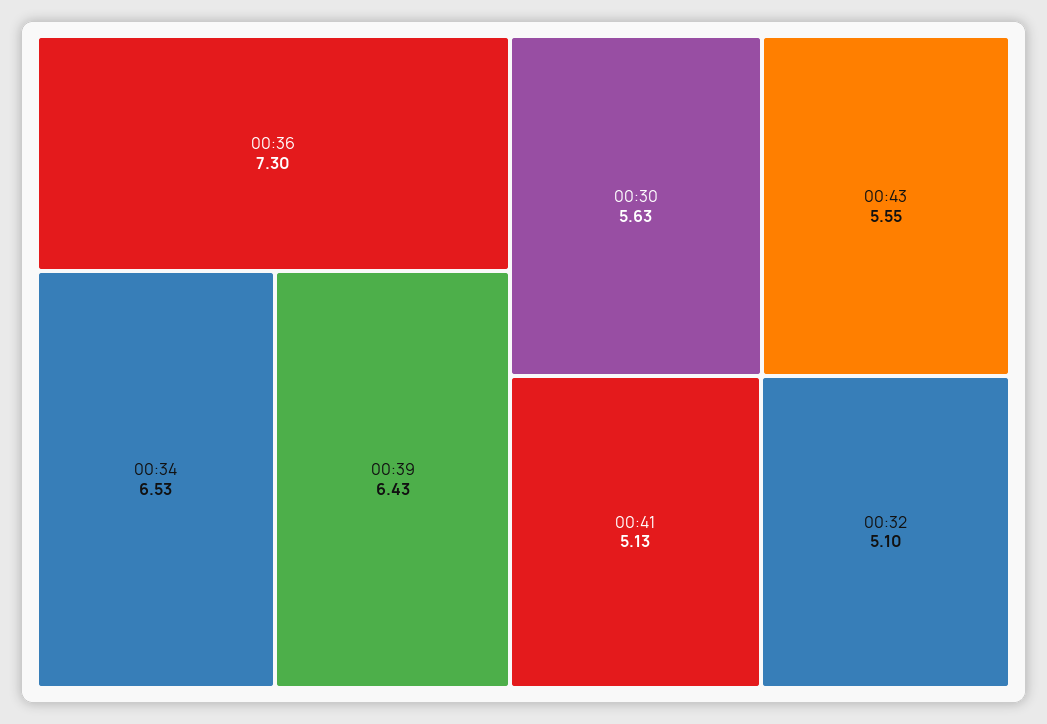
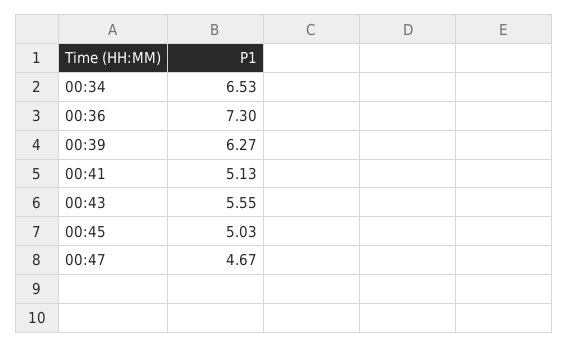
00:39: 6.43 -> 6.27
00:30: 5.63 -> none
00:32: 5.1 -> none
00:45: none -> 5.03
00:47: none -> 4.67

